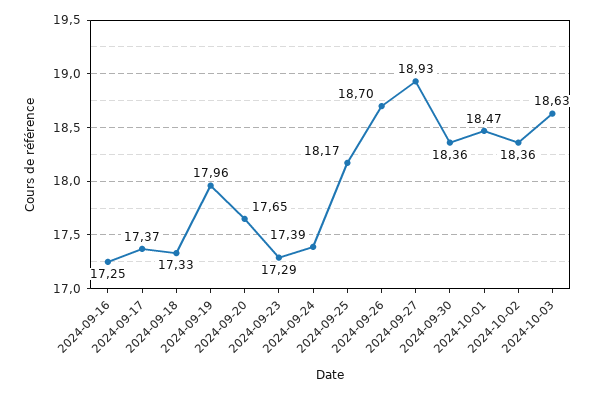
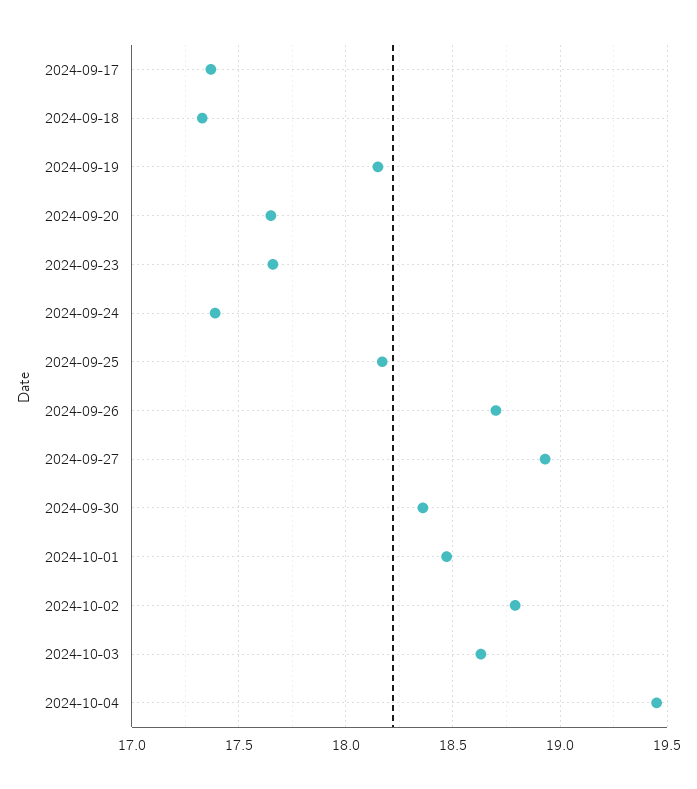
2024-09-16: 17.25 -> none
2024-09-19: 17.96 -> 18.15
2024-09-23: 17.29 -> 17.65
2024-10-02: 18.36 -> 18.8
2024-10-04: none -> 19.45

